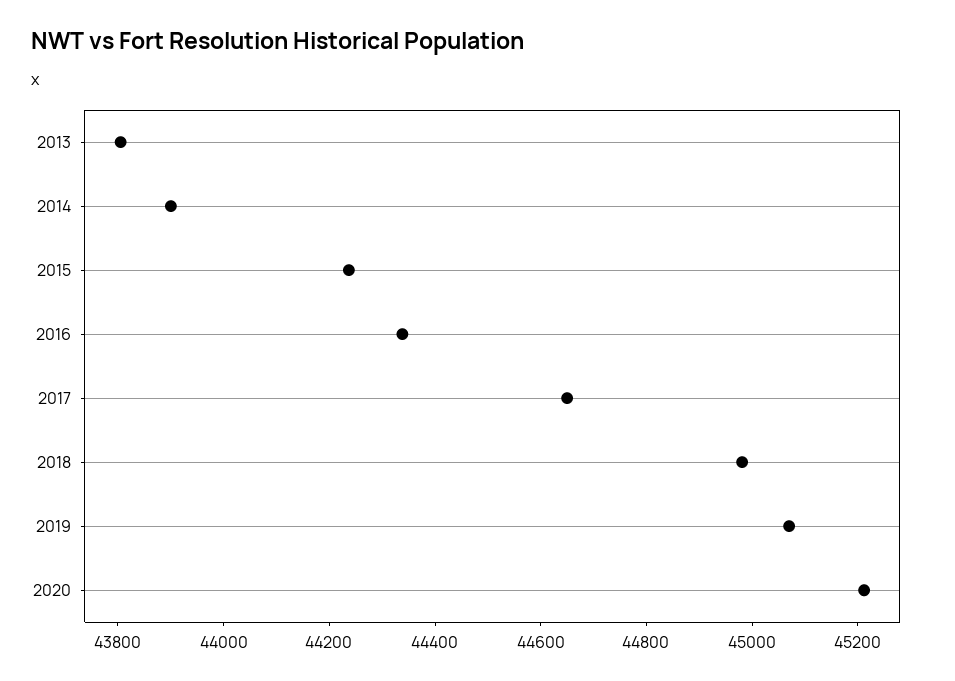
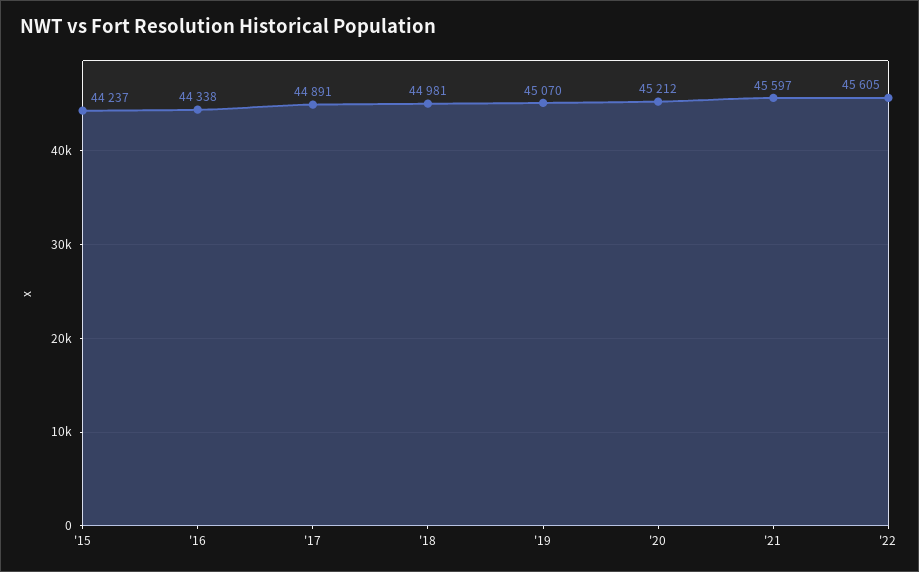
2013: 43800 -> none
2014: 43900 -> none
2017: 44650 -> 44891
'21: none -> 45597
'22: none -> 45605

